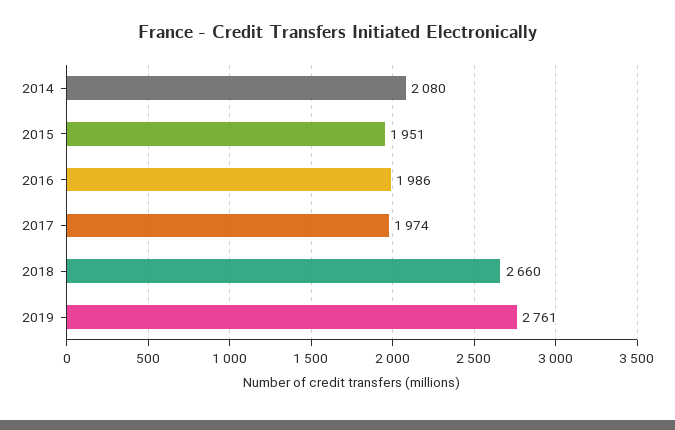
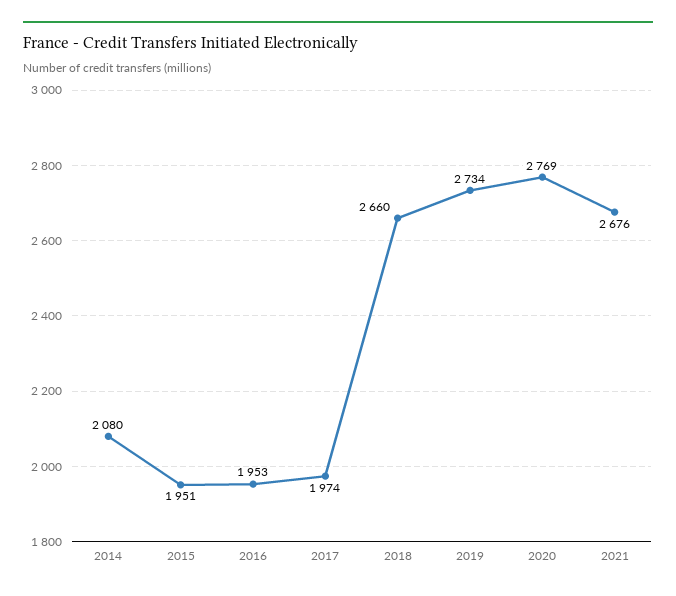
2016: 1986 -> 1953
2019: 2761 -> 2734
2020: none -> 2769
2021: none -> 2676

